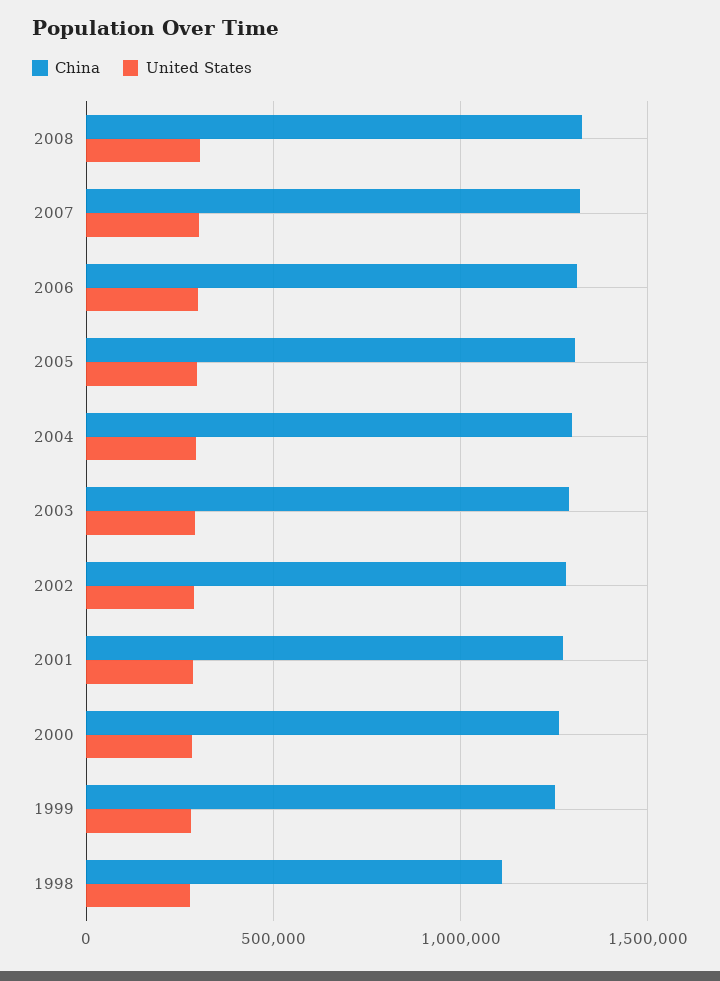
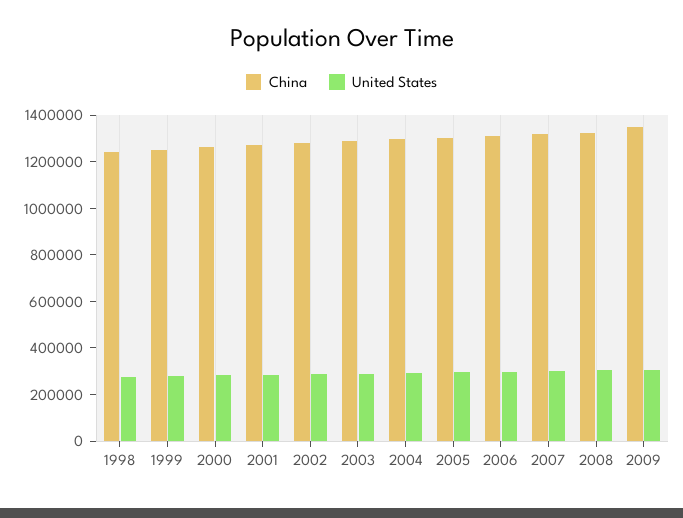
China, 1998: 1100000 -> 1250000
China, 2009: none -> 1350000
United States, 2009: none -> 300000

